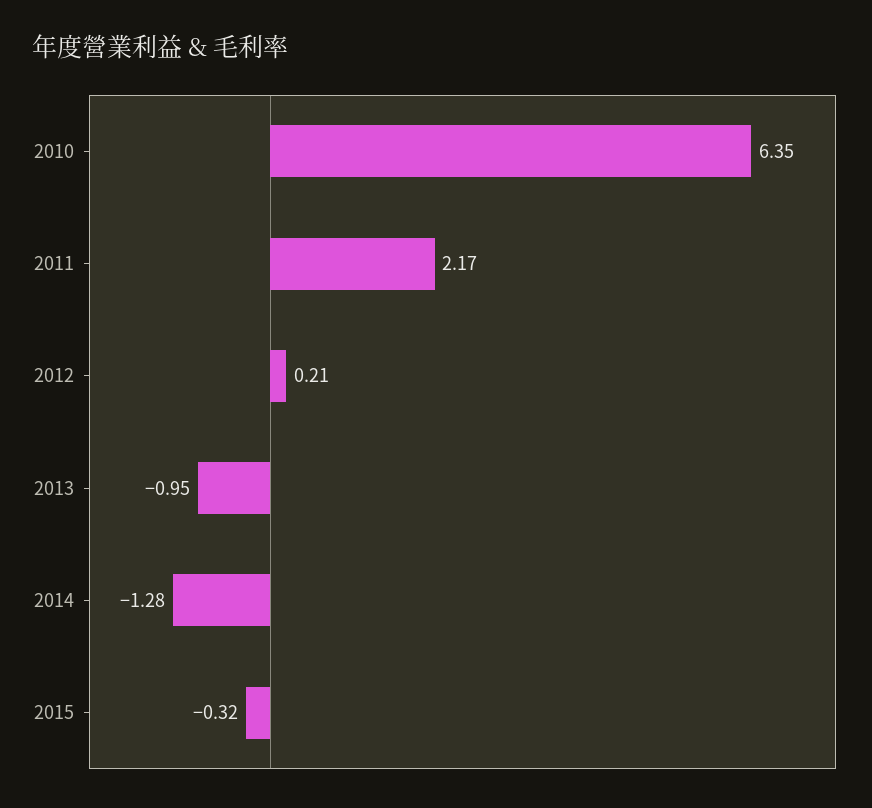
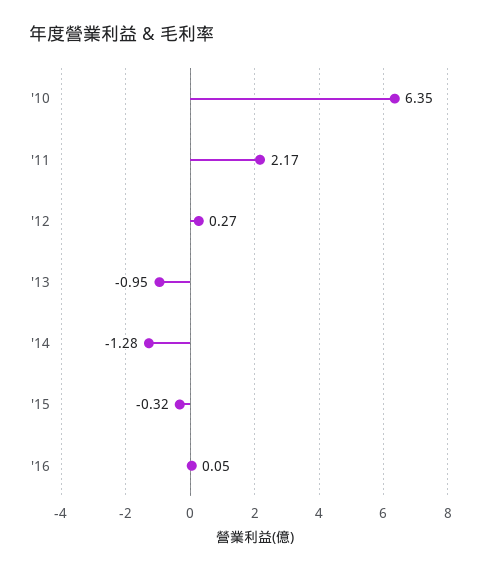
2012: 0.21 -> 0.27
'16: none -> 0.05

